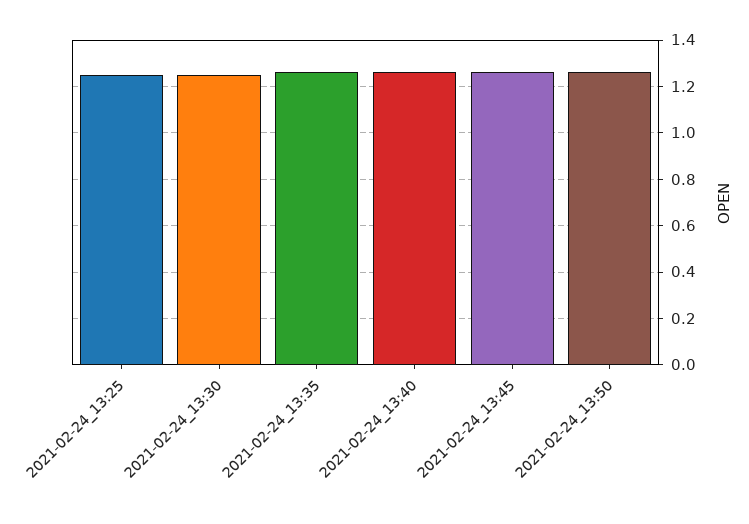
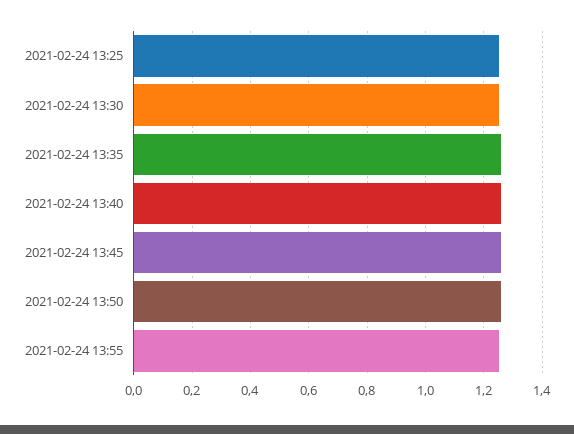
2021-02-24 13:55: none -> 1.25

